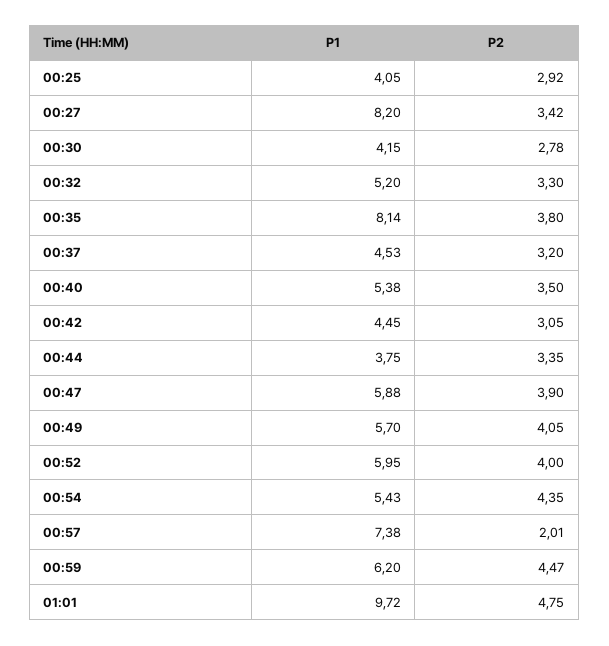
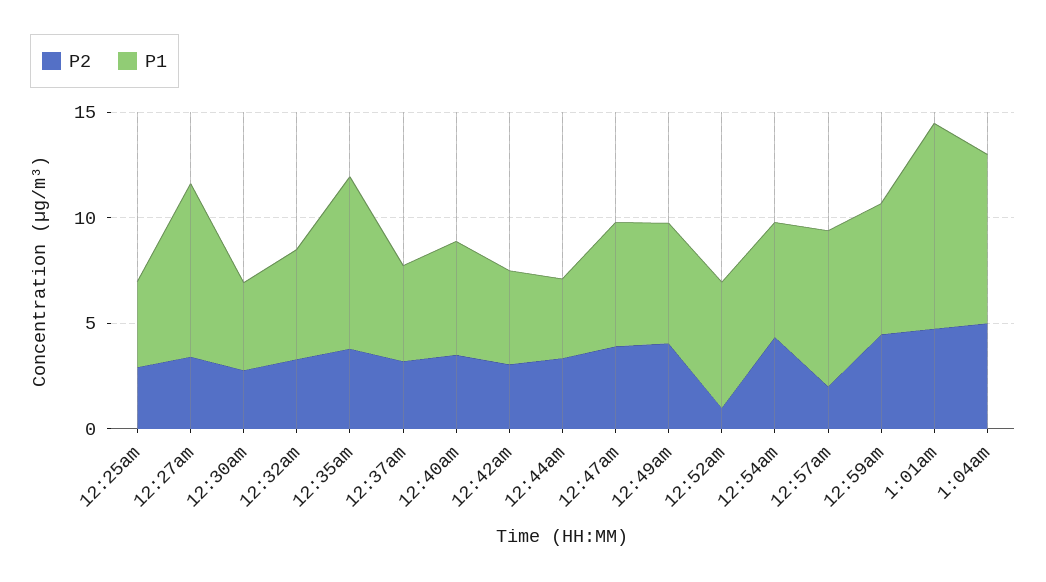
P2, 00:52: 4 -> 1
P2, 1:04am: none -> 5
P1, 1:04am: none -> 8

